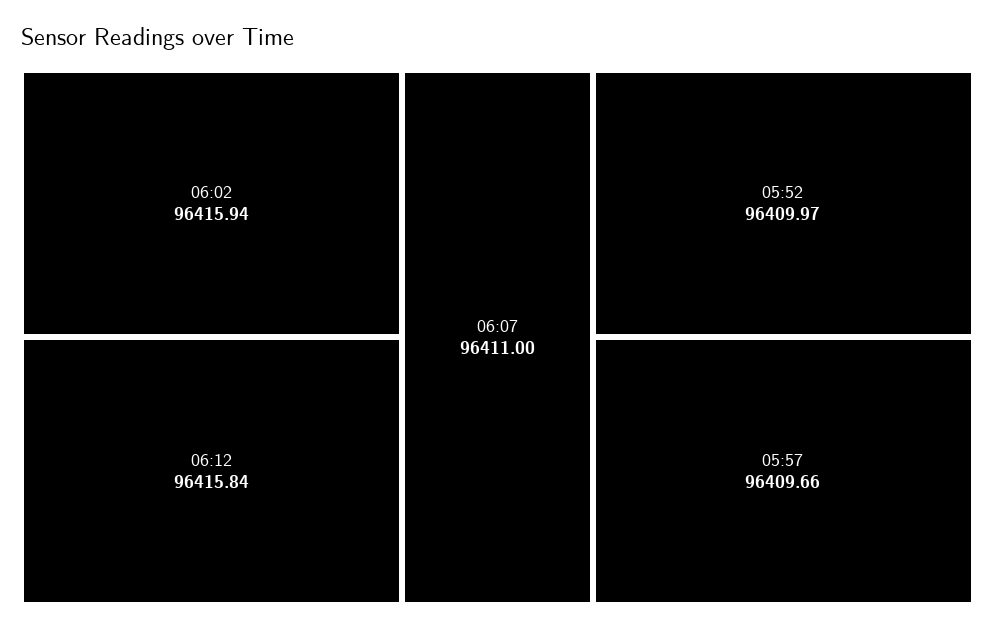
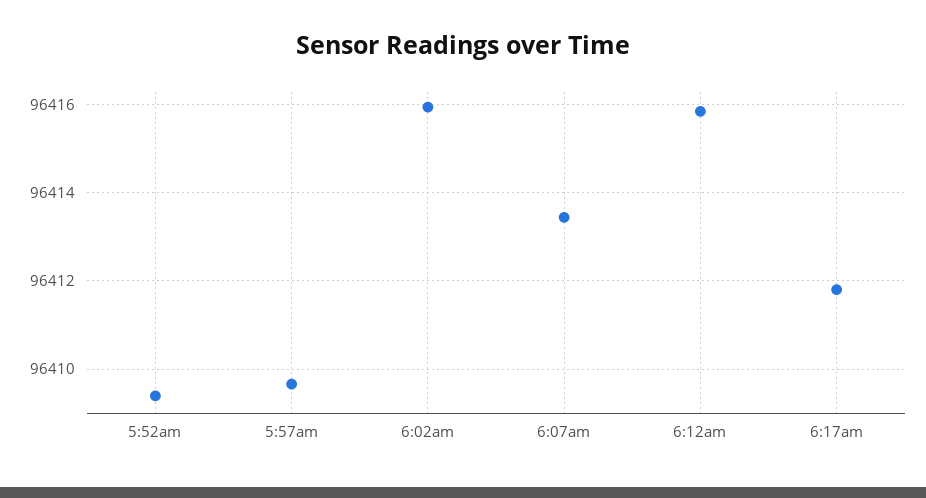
06:07: 96411 -> 96413.4
05:52: 96409.97 -> 96409.4
6:17am: none -> 96411.8

